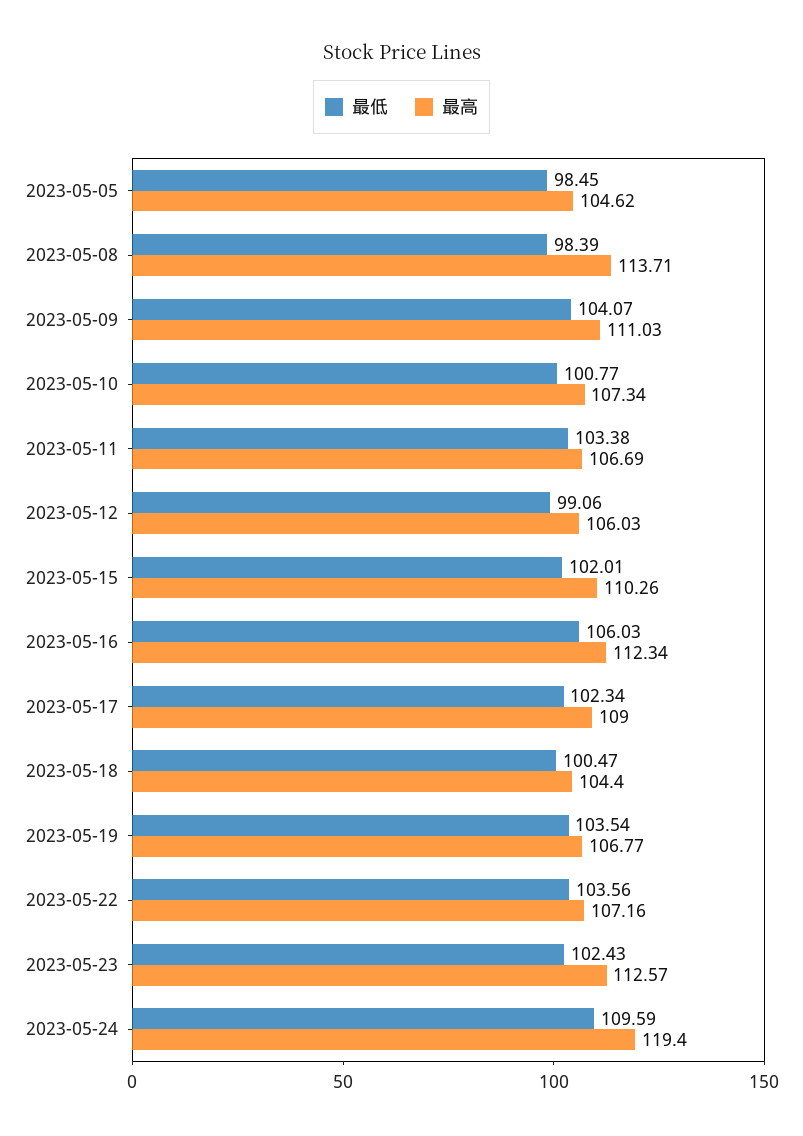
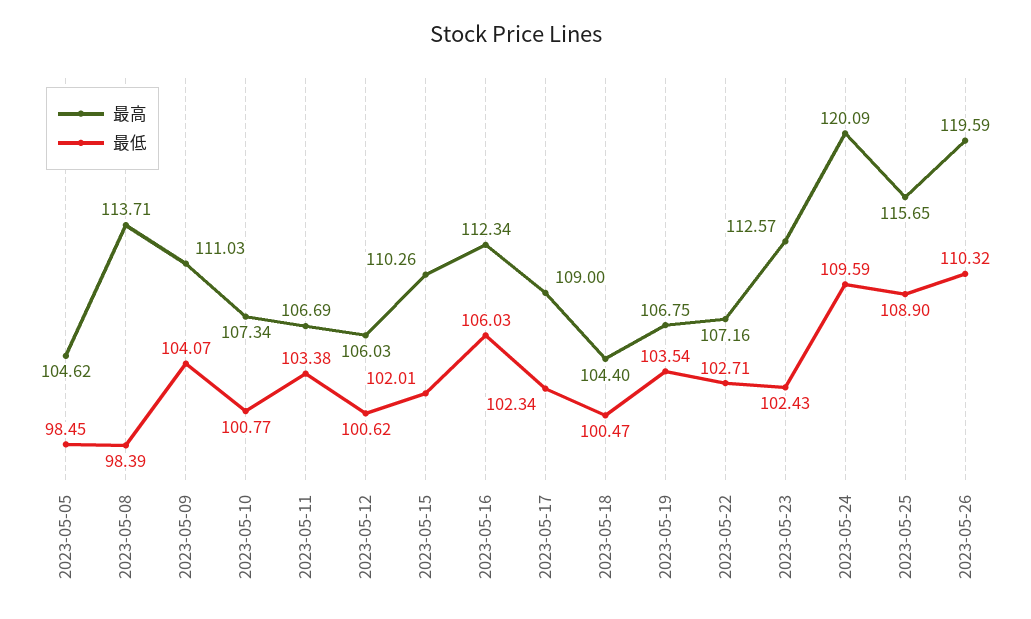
最低, 2023-05-12: 99.06 -> 100.62
最高, 2023-05-19: 106.77 -> 106.75
最低, 2023-05-22: 103.56 -> 102.71
最高, 2023-05-24: 119.4 -> 120.09
最高, 2023-05-25: none -> 115.65
最低, 2023-05-25: none -> 108.9
最高, 2023-05-26: none -> 119.59
最低, 2023-05-26: none -> 110.32

